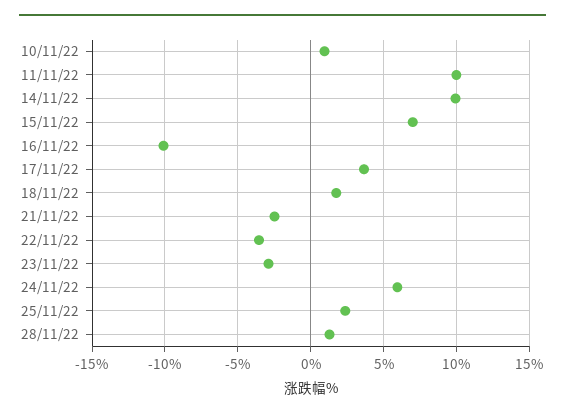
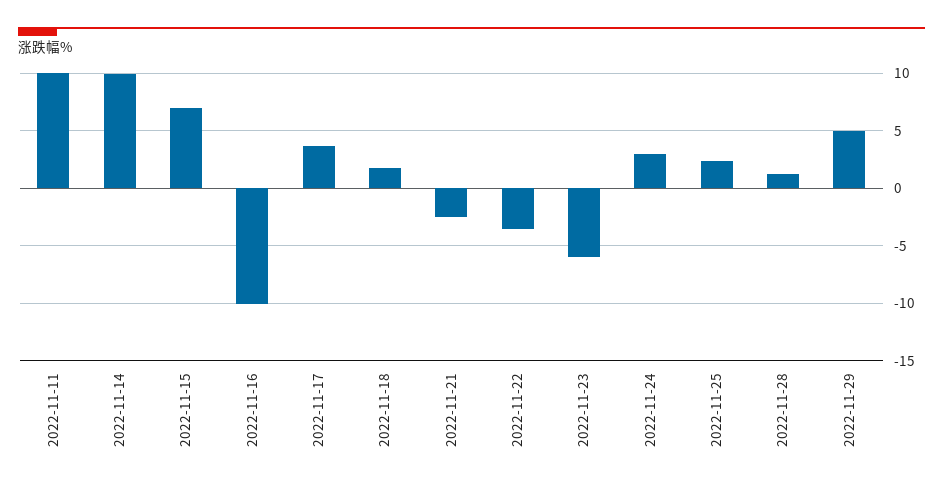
10/11/22: 1 -> none
23/11/22: -3 -> -6
24/11/22: 6 -> 3
2022-11-29: none -> 5

